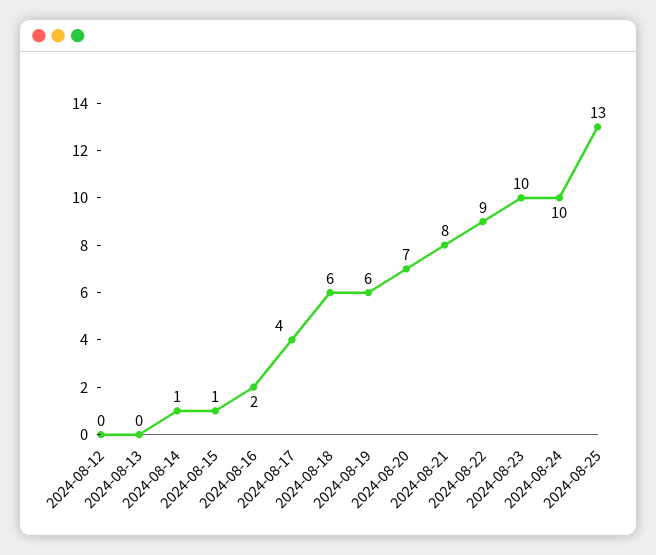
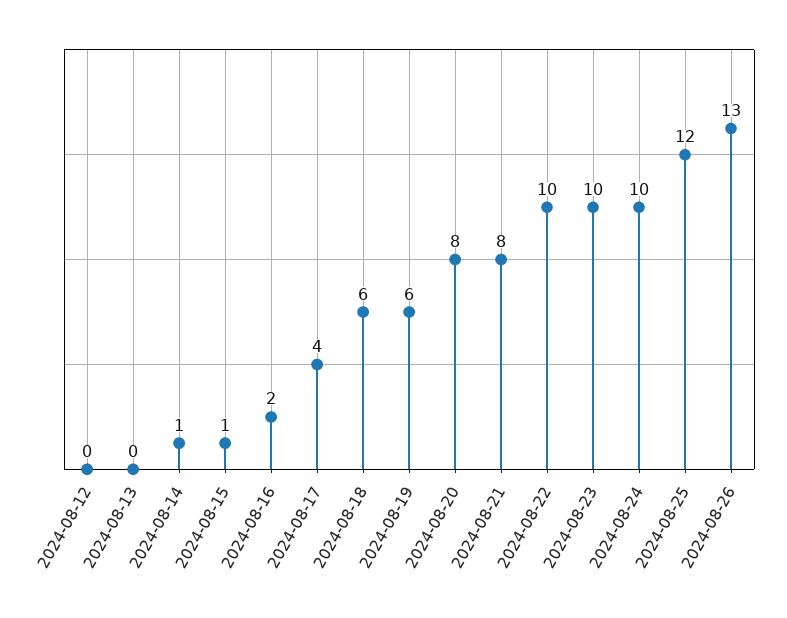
2024-08-20: 7 -> 8
2024-08-22: 9 -> 10
2024-08-25: 13 -> 12
2024-08-26: none -> 13

